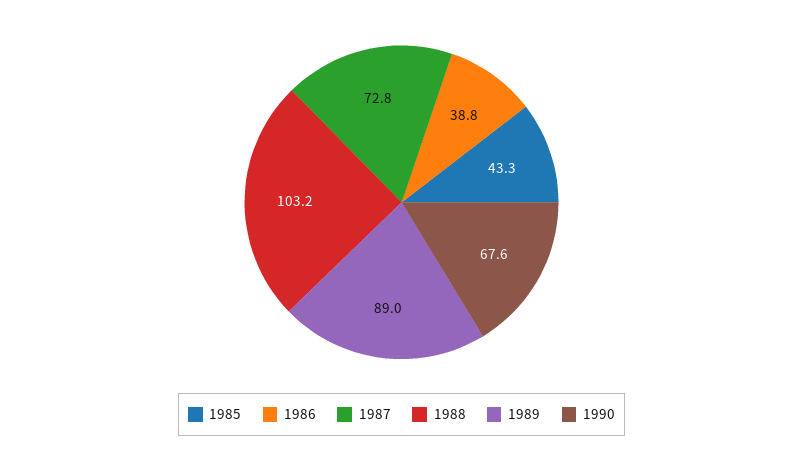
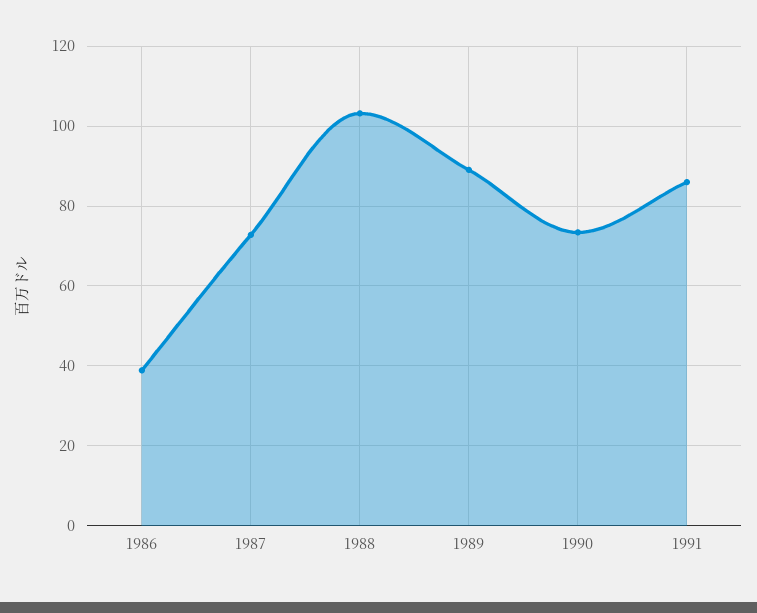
1985: 43.3 -> none
1990: 67.6 -> 74
1991: none -> 86

